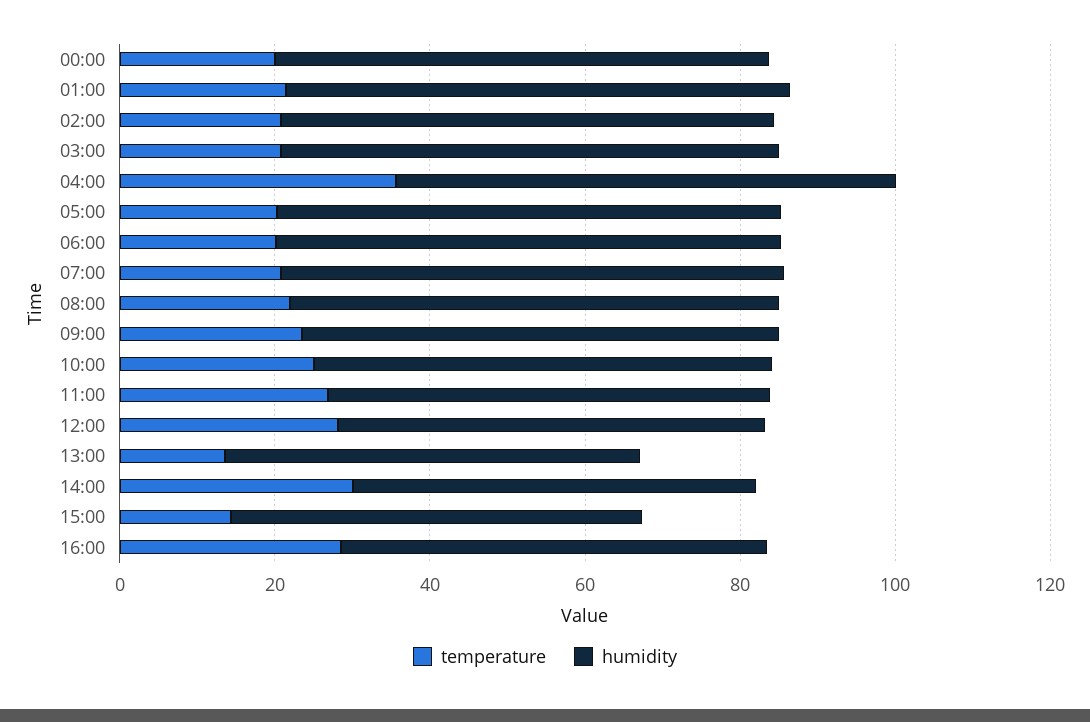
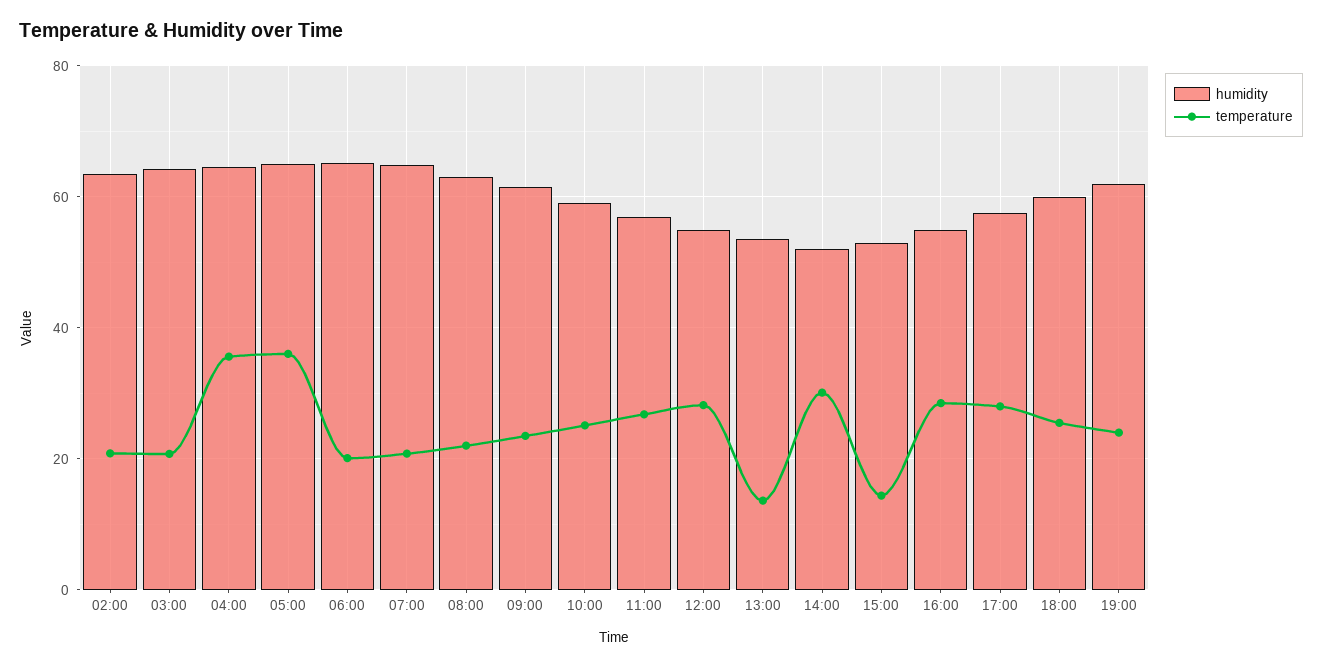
temperature, 00:00: 20 -> none
humidity, 00:00: 65 -> none
temperature, 01:00: 20 -> none
humidity, 01:00: 65 -> none
temperature, 05:00: 20 -> 36
humidity, 17:00: none -> 58
temperature, 17:00: none -> 28
humidity, 18:00: none -> 60
temperature, 18:00: none -> 26
humidity, 19:00: none -> 62
temperature, 19:00: none -> 24

